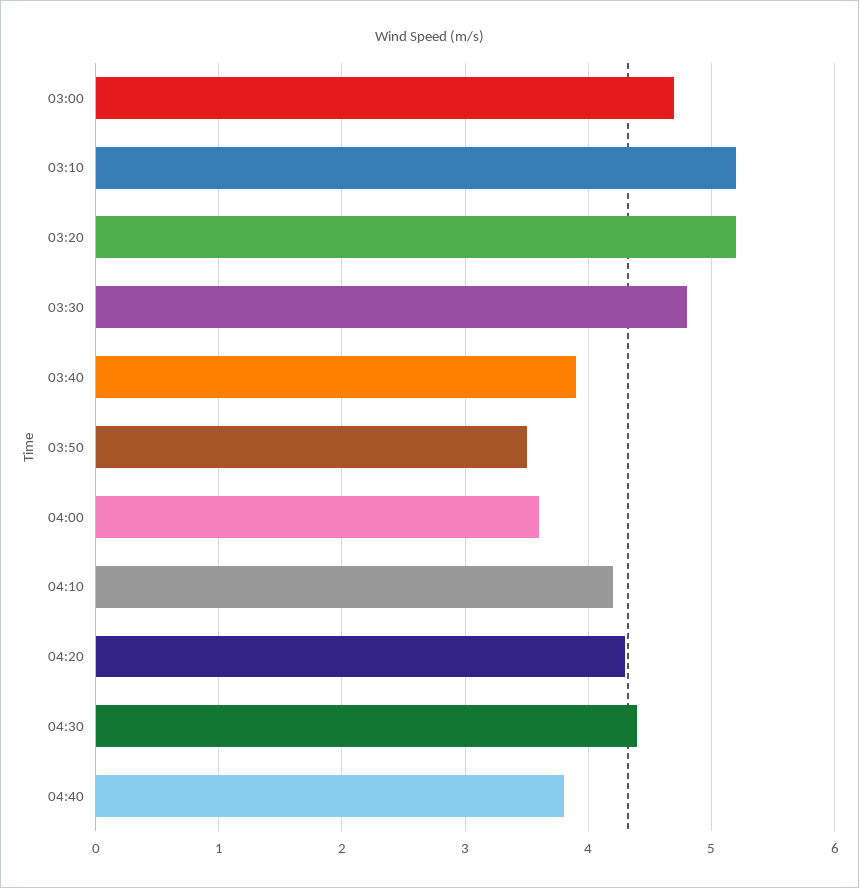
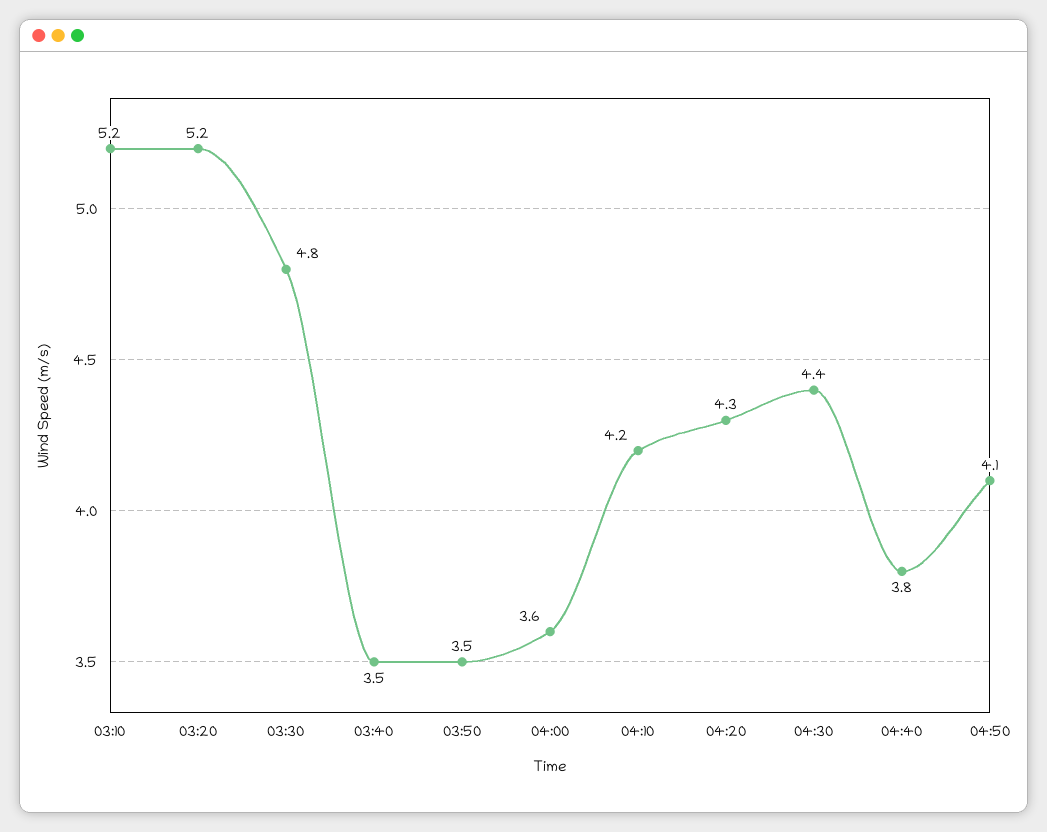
03:00: 4.7 -> none
03:40: 3.9 -> 3.5
04:50: none -> 4.1

